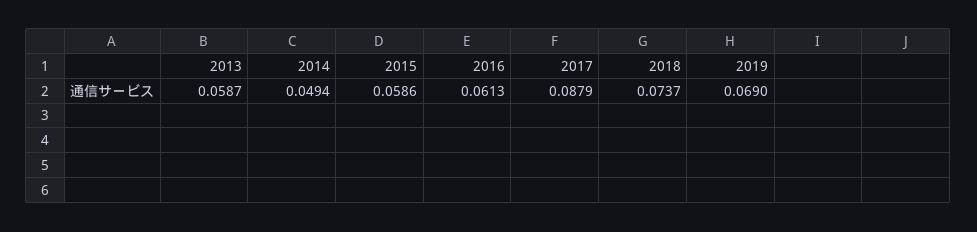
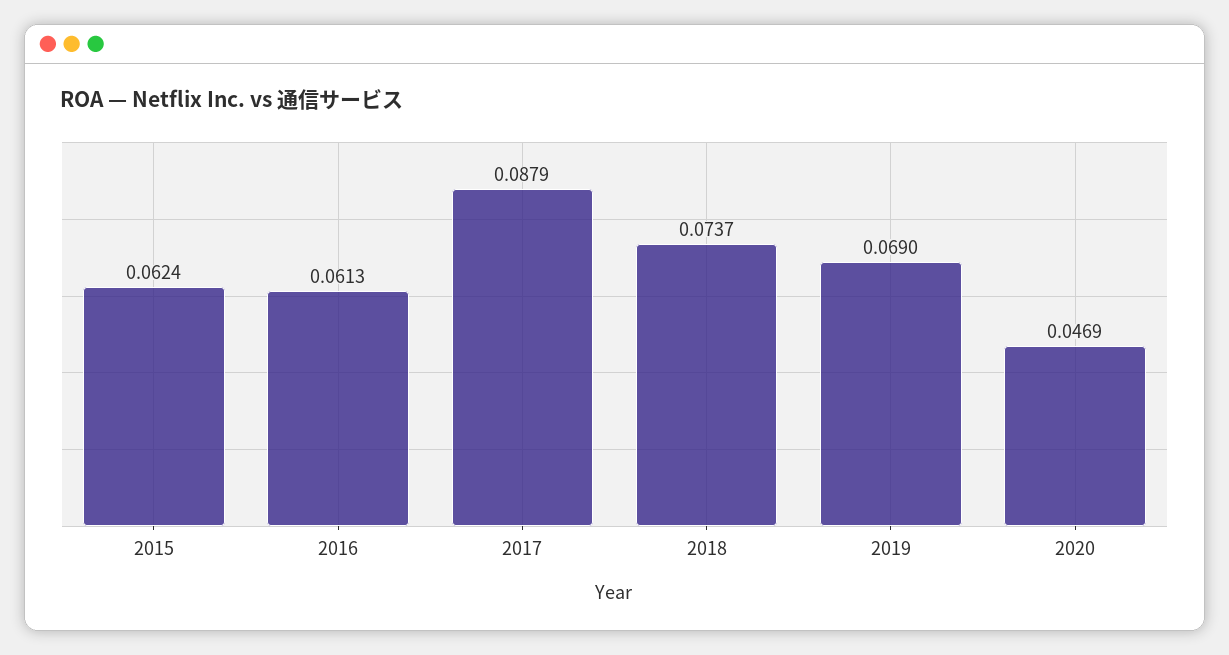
2013: 0.0587 -> none
2014: 0.0494 -> none
2015: 0.0586 -> 0.0624
2020: none -> 0.0469

